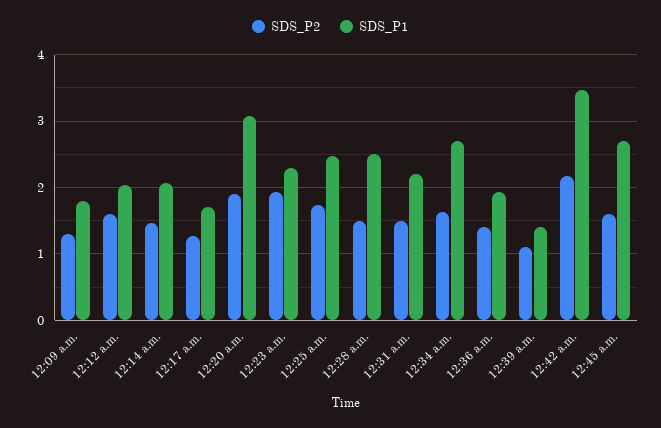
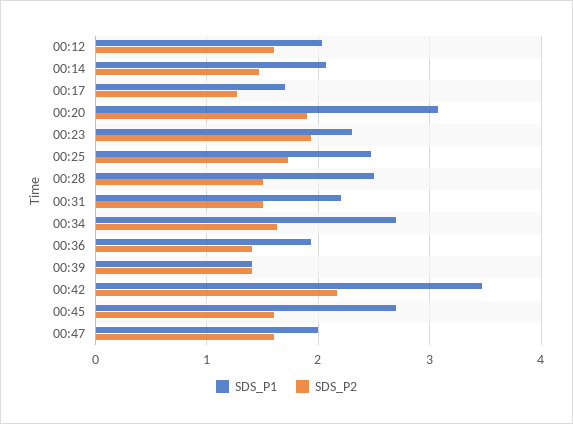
SDS_P2, 12:09 a.m.: 1.3 -> none
SDS_P1, 12:09 a.m.: 1.8 -> none
SDS_P2, 12:39 a.m.: 1.1 -> 1.4
SDS_P1, 00:47: none -> 2
SDS_P2, 00:47: none -> 1.6

